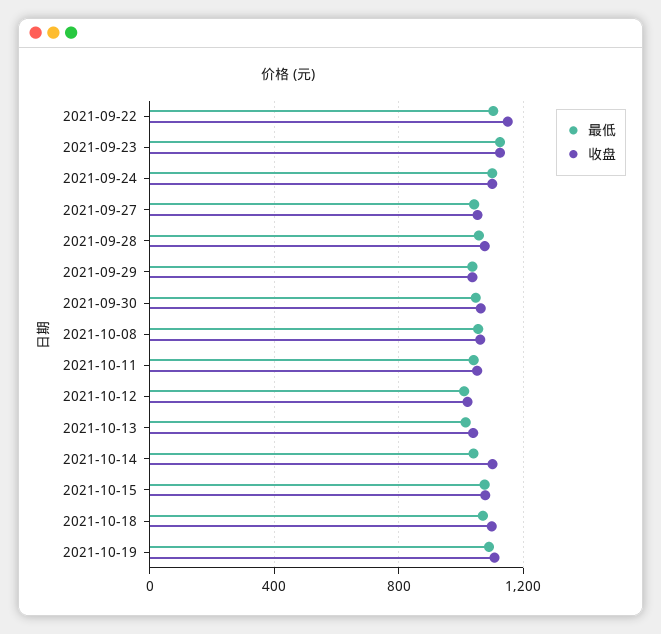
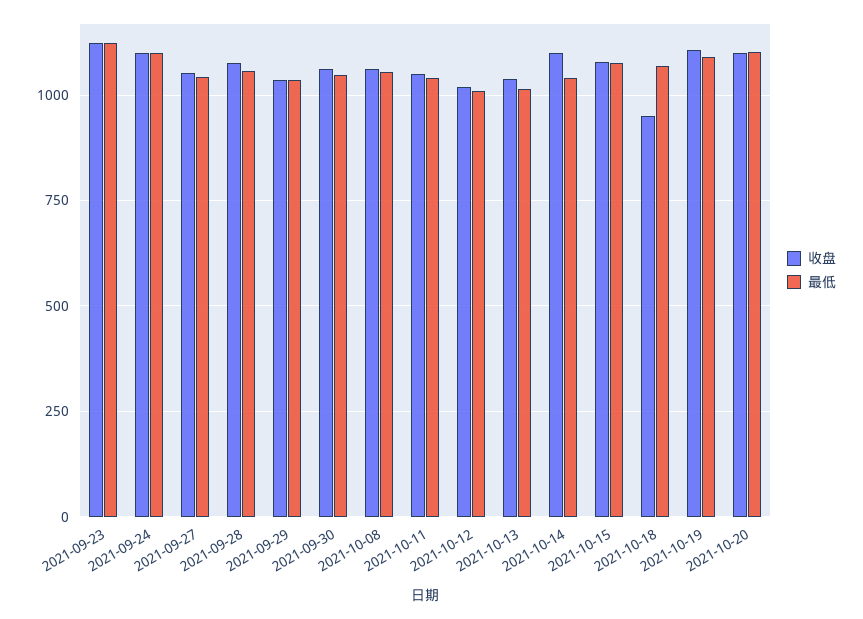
最低, 2021-09-22: 1100 -> none
收盘, 2021-09-22: 1150 -> none
收盘, 2021-10-18: 1100 -> 950
收盘, 2021-10-20: none -> 1100
最低, 2021-10-20: none -> 1100

